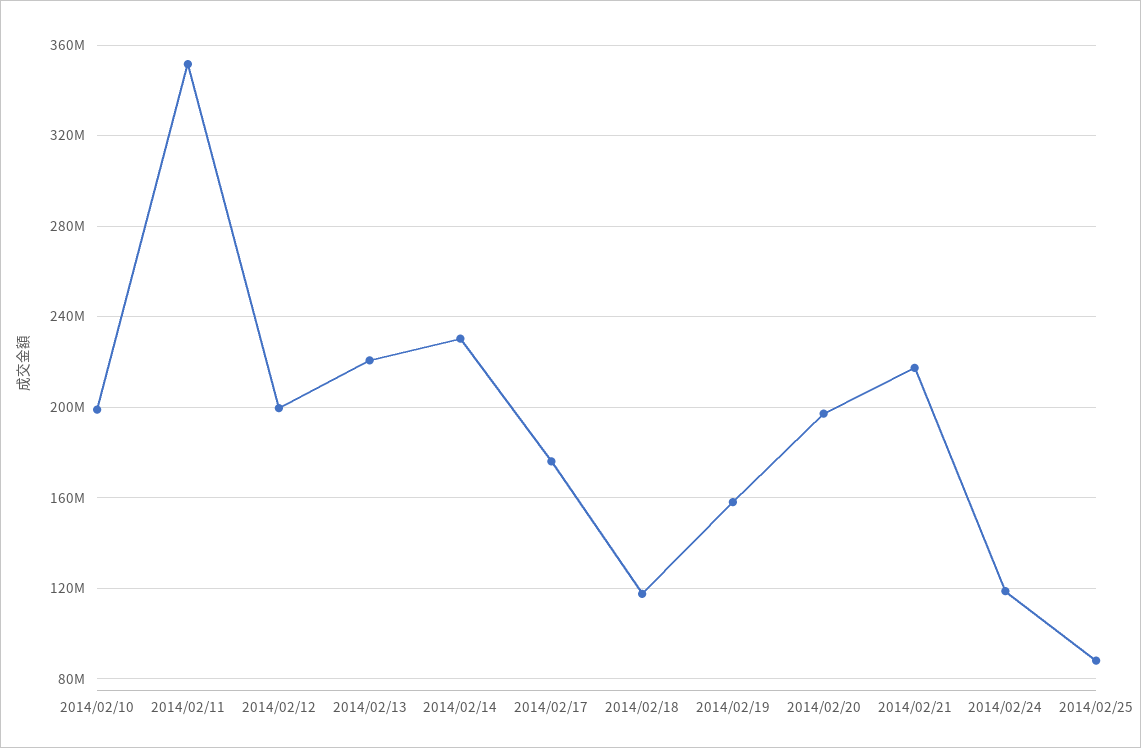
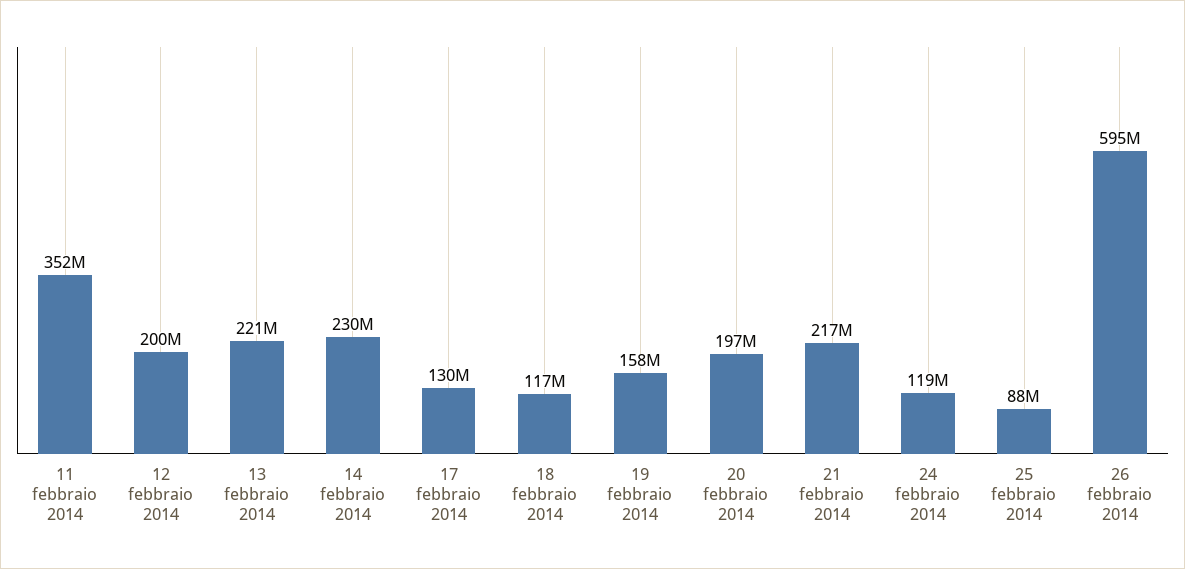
2014/02/10: 200000000 -> none
2014/02/17: 175000000 -> 130000000
26 febbraio 2014: none -> 595000000

